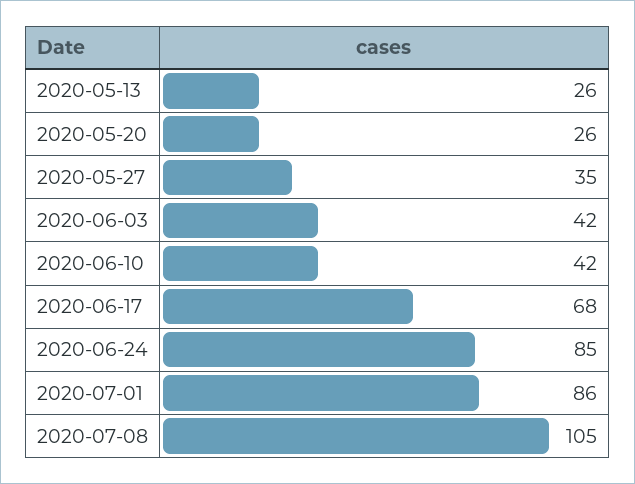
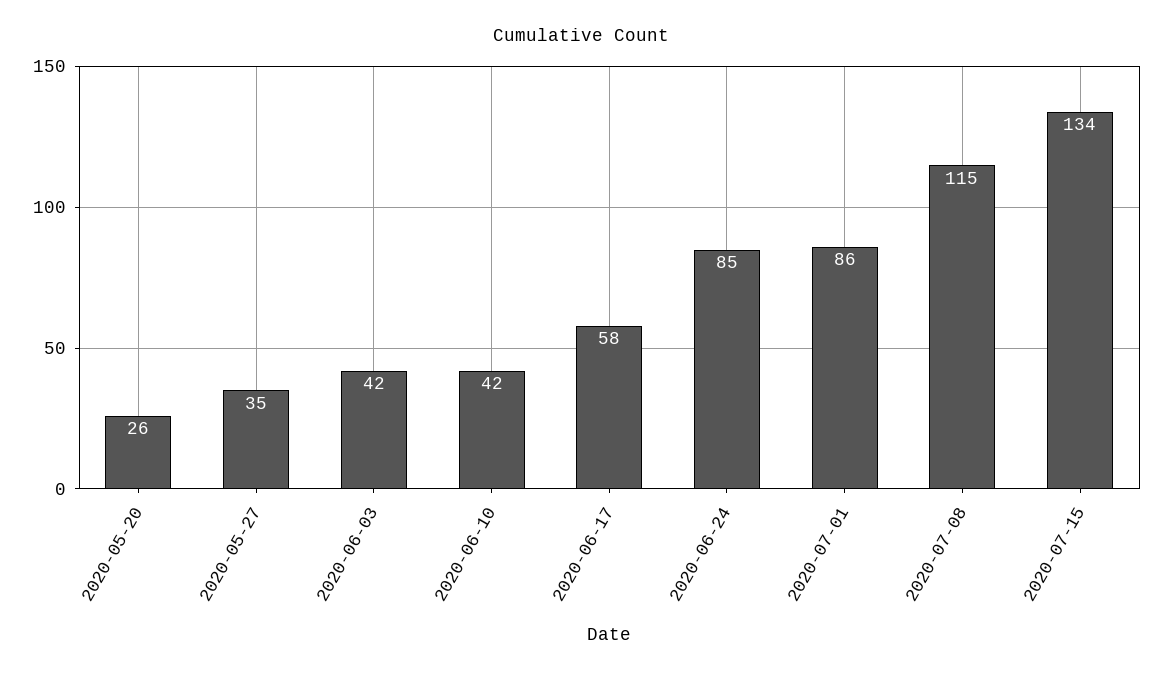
2020-05-13: 26 -> none
2020-06-17: 68 -> 58
2020-07-08: 105 -> 115
2020-07-15: none -> 134

